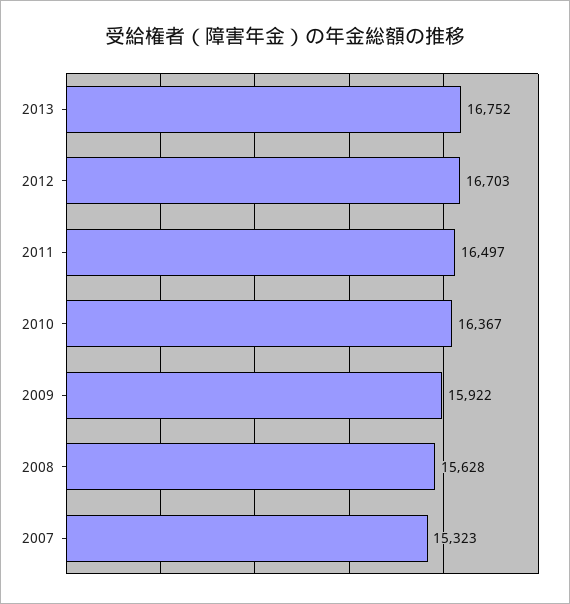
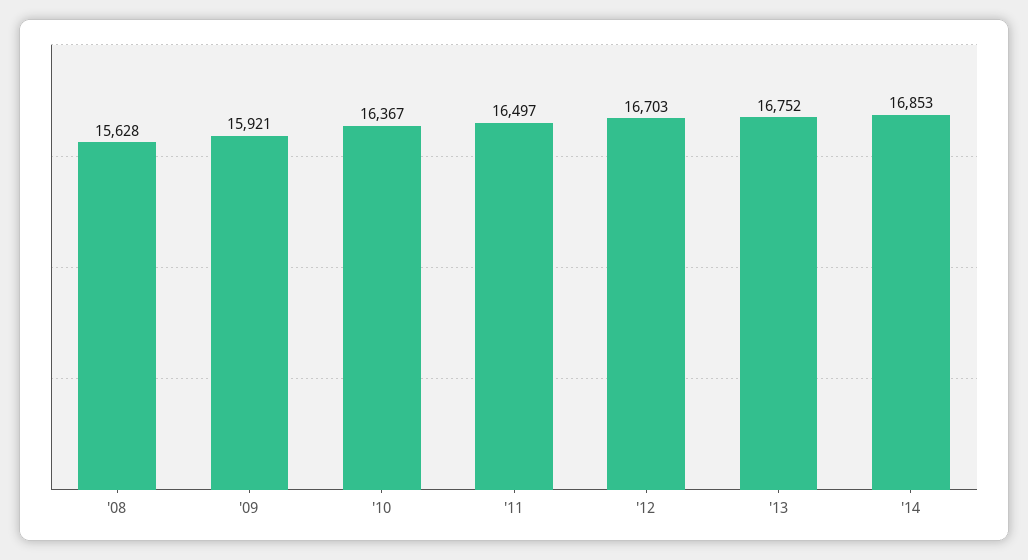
2009: 15922 -> 15921
2007: 15323 -> none
'14: none -> 16853

